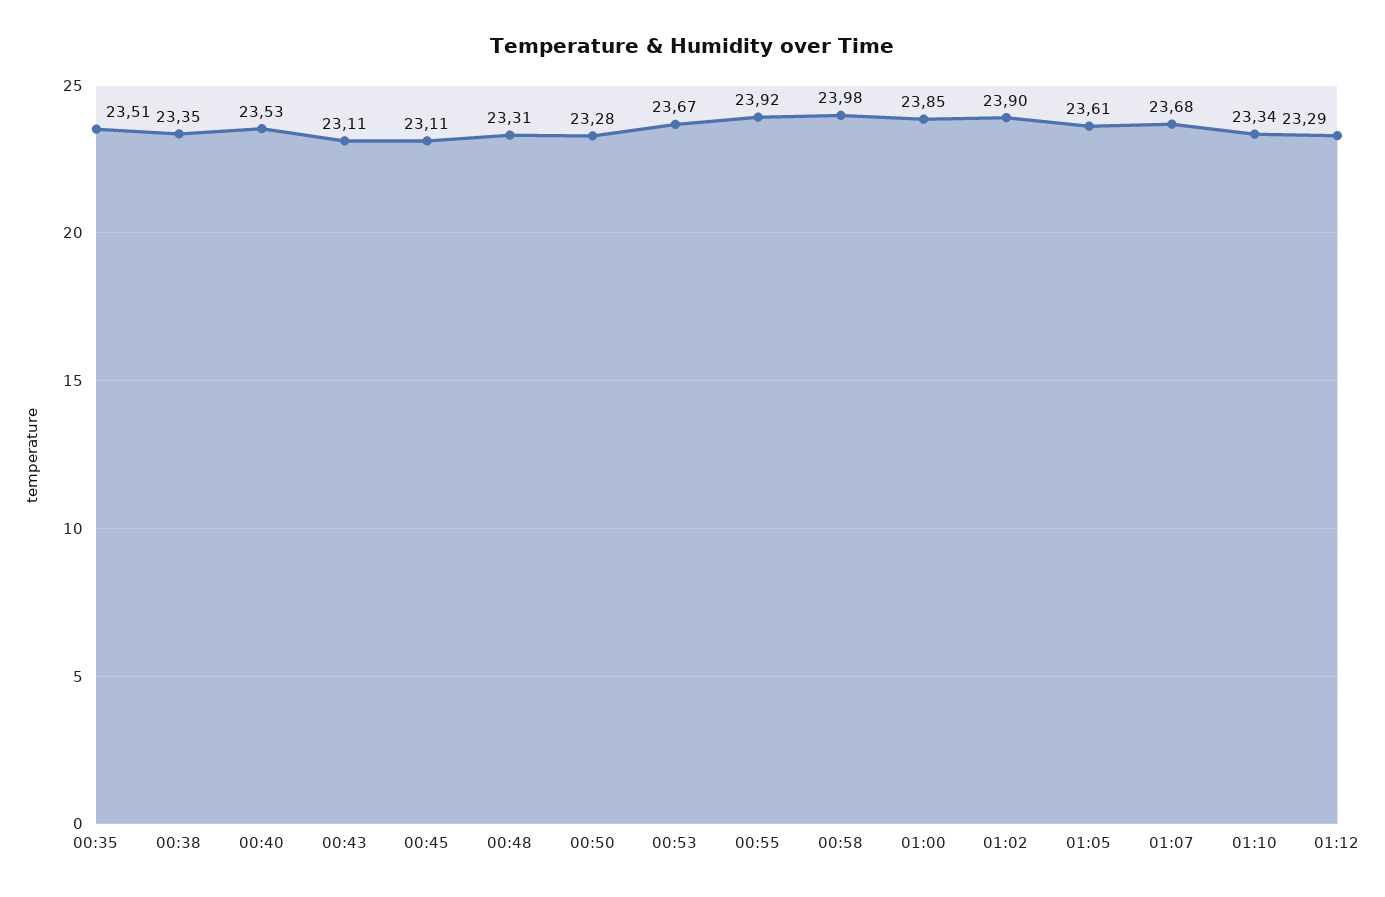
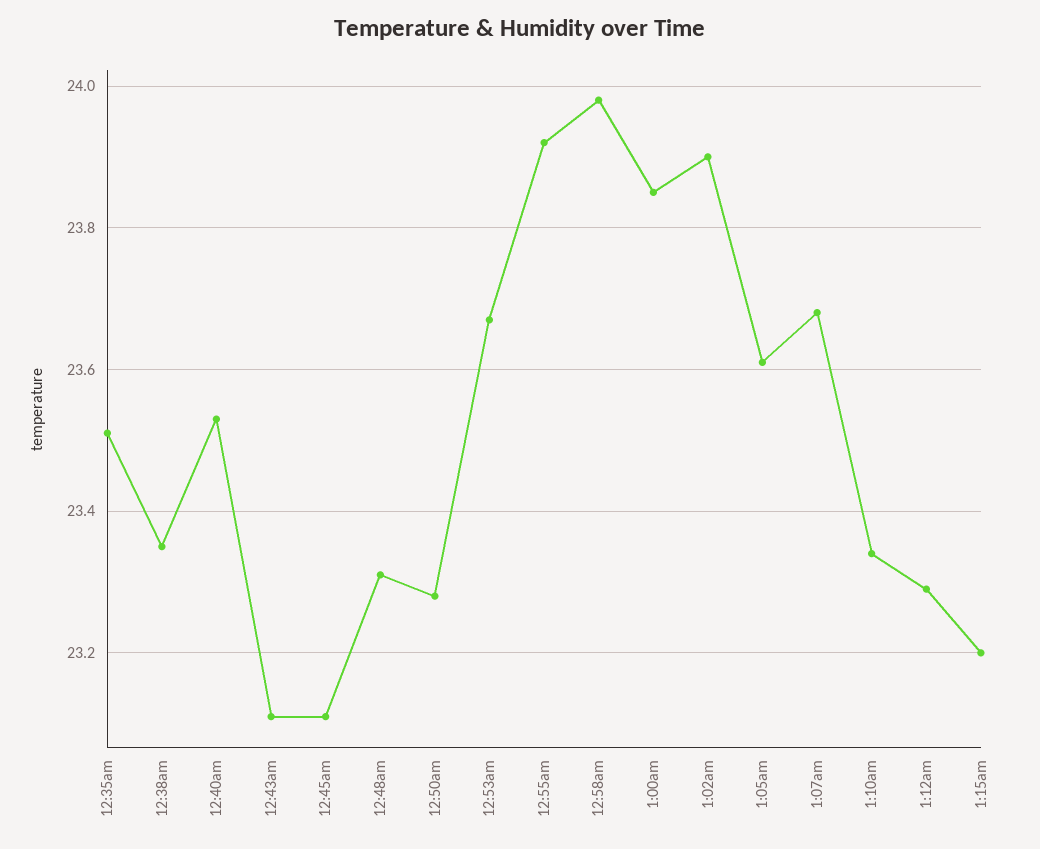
1:15am: none -> 23.2

